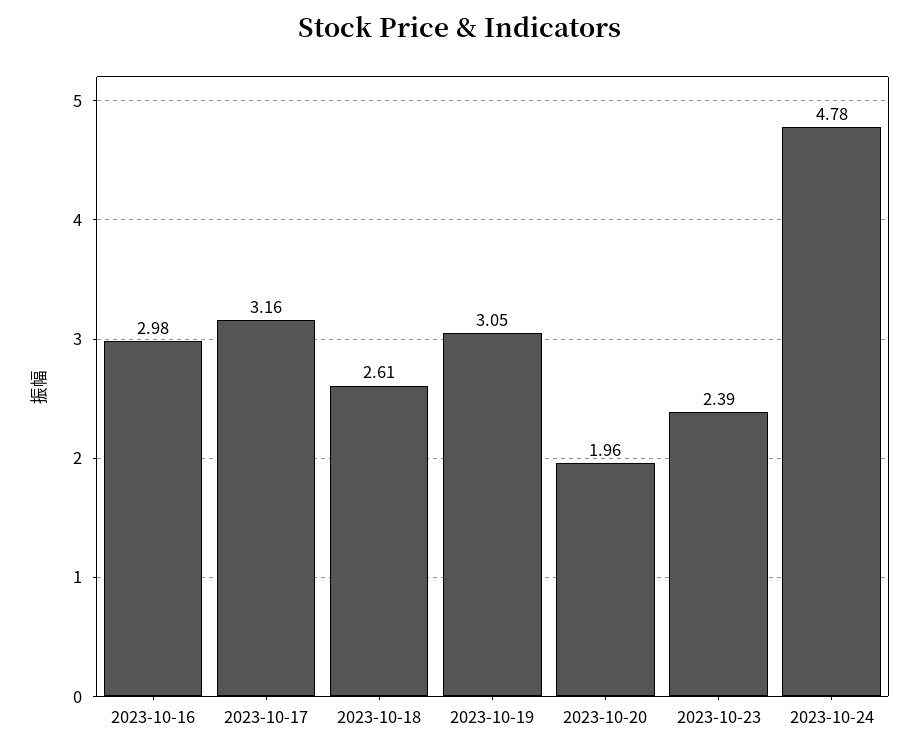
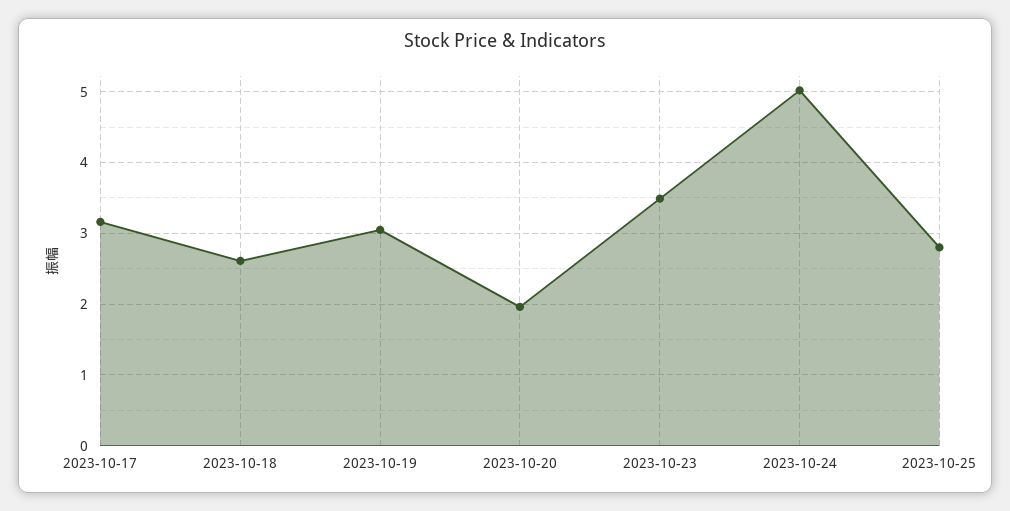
2023-10-16: 2.98 -> none
2023-10-23: 2.39 -> 3.5
2023-10-24: 4.78 -> 5
2023-10-25: none -> 2.8

